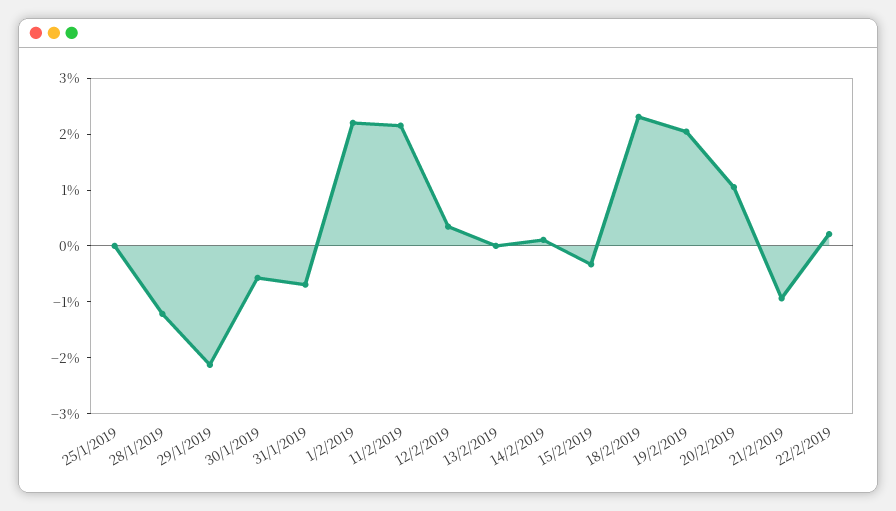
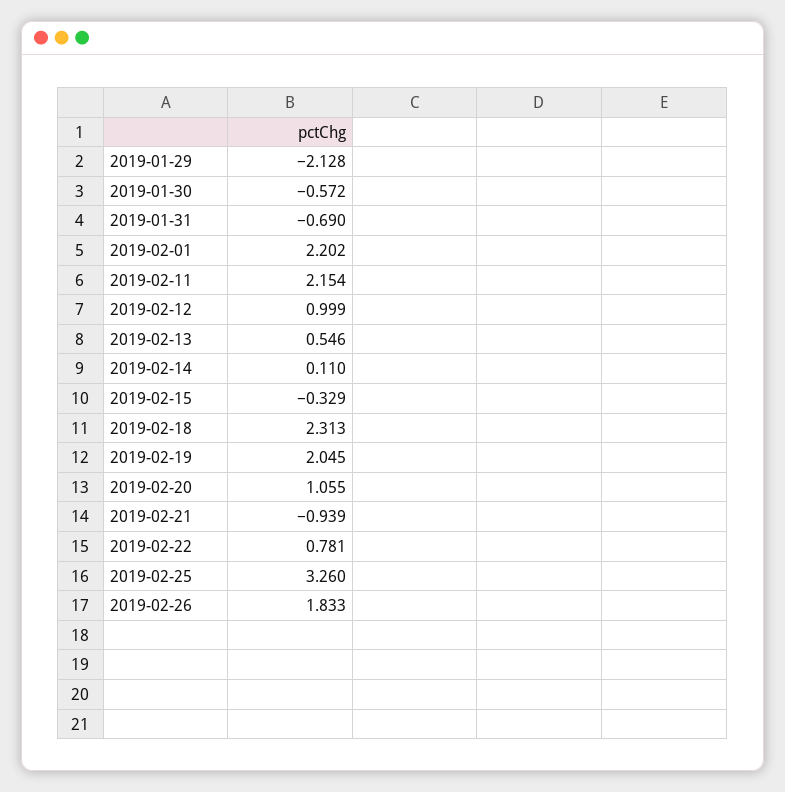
25/1/2019: 0 -> none
28/1/2019: -1.2 -> none
12/2/2019: 0.4 -> 0.999
13/2/2019: 0 -> 0.546
22/2/2019: 0.2 -> 0.781
2019-02-25: none -> 3.26
2019-02-26: none -> 1.833

